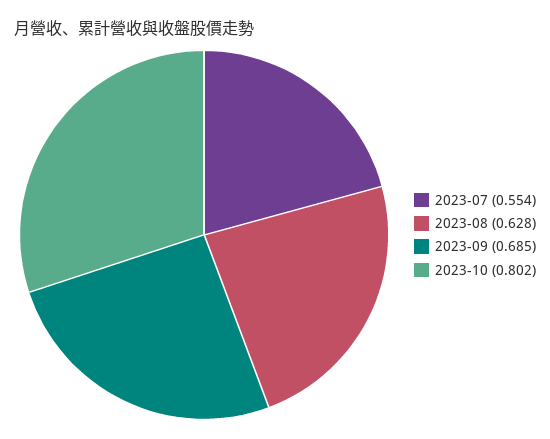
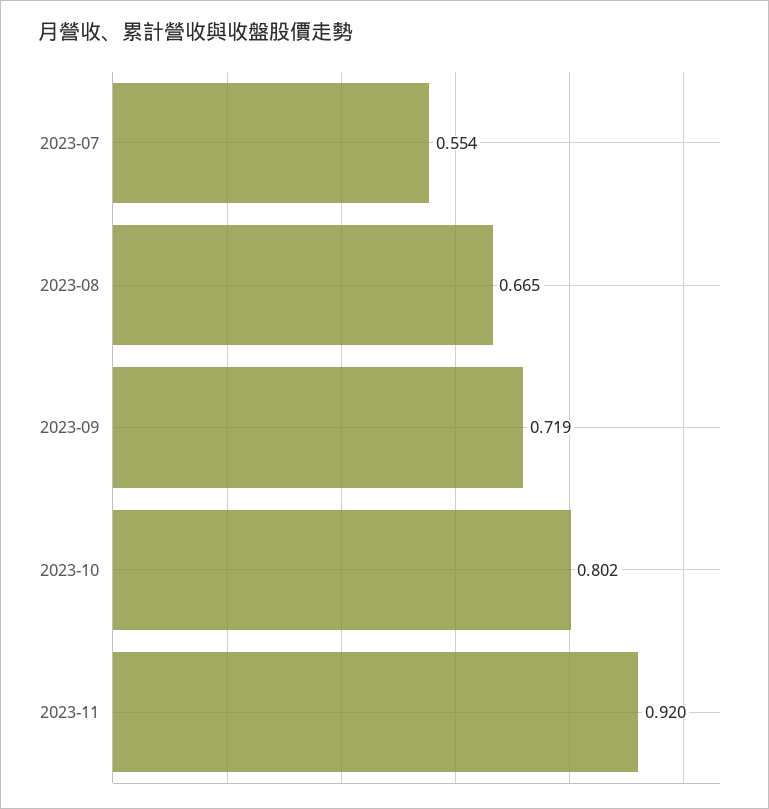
2023-08: 0.628 -> 0.665
2023-09: 0.685 -> 0.719
2023-11: none -> 0.92

